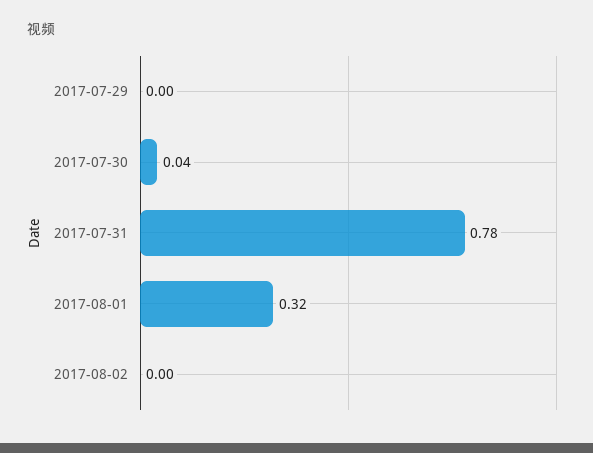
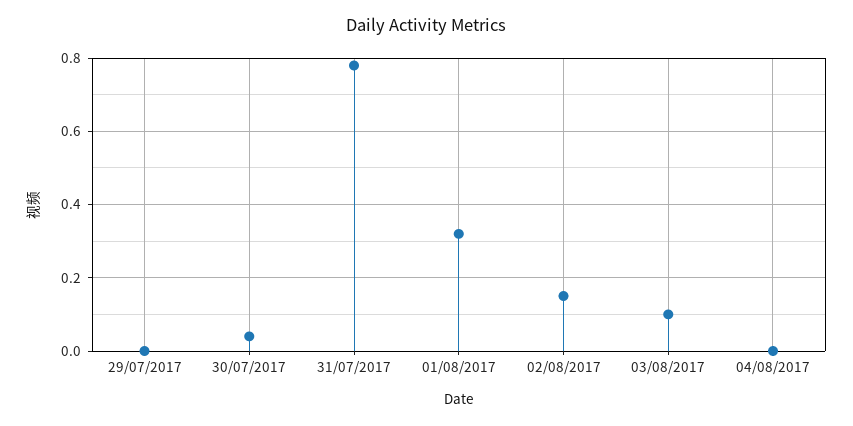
2017-08-02: 0 -> 0.15
03/08/2017: none -> 0.1
04/08/2017: none -> 0

